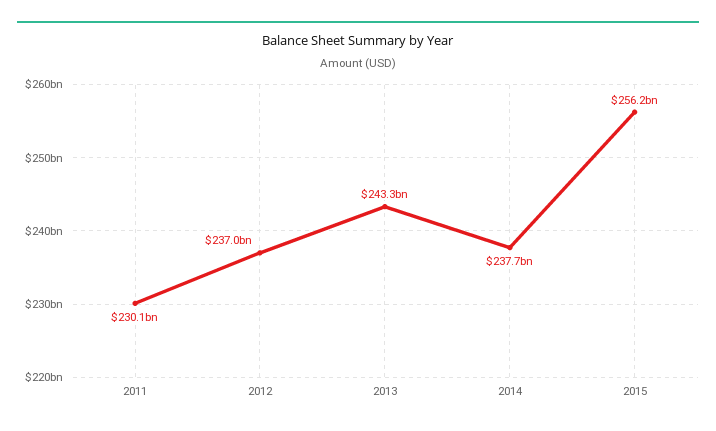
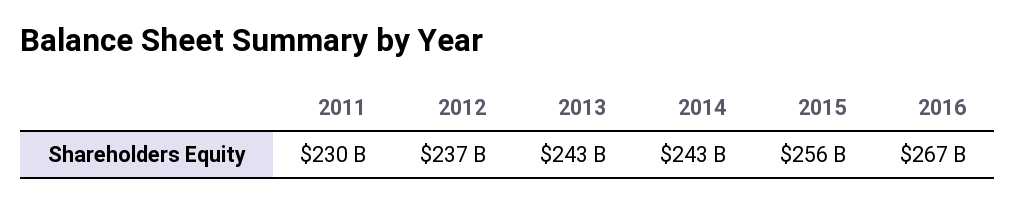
2014: 237700000000 -> 243000000000
2016: none -> 267000000000

